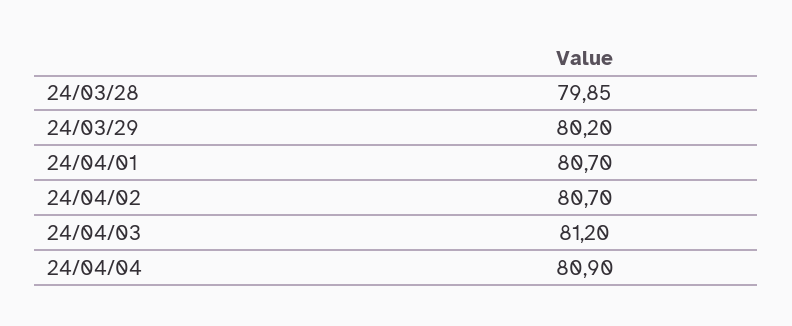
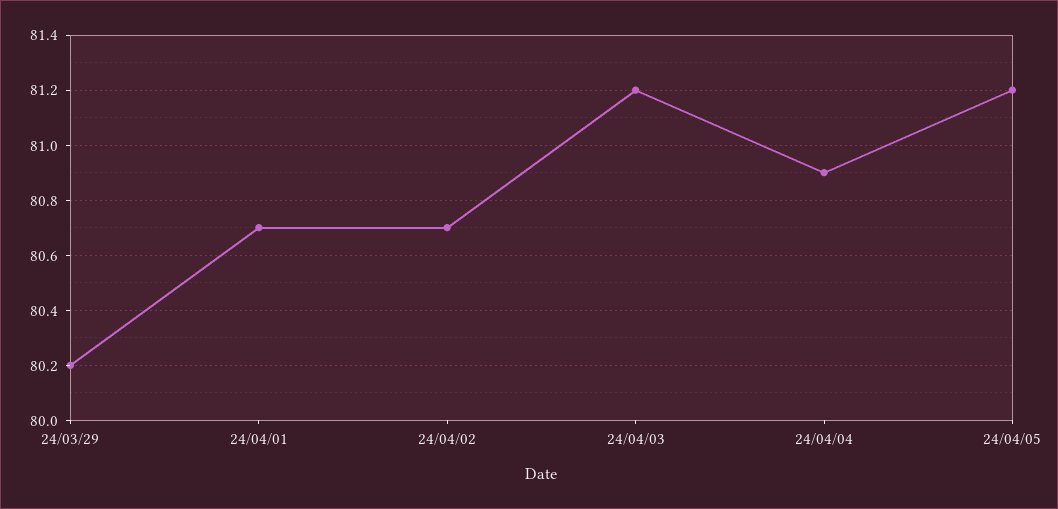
24/03/28: 79.85 -> none
24/04/05: none -> 81.2

